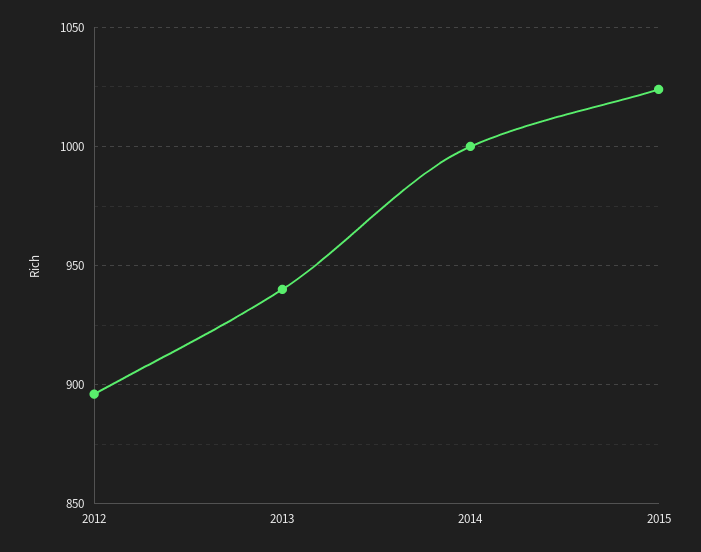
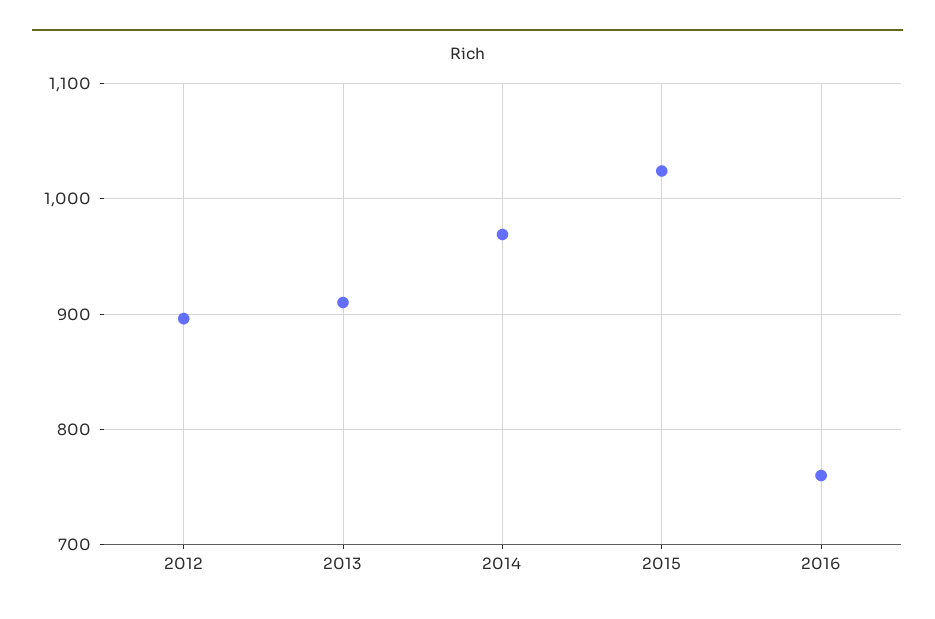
2013: 940 -> 910
2014: 1000 -> 970
2016: none -> 760

